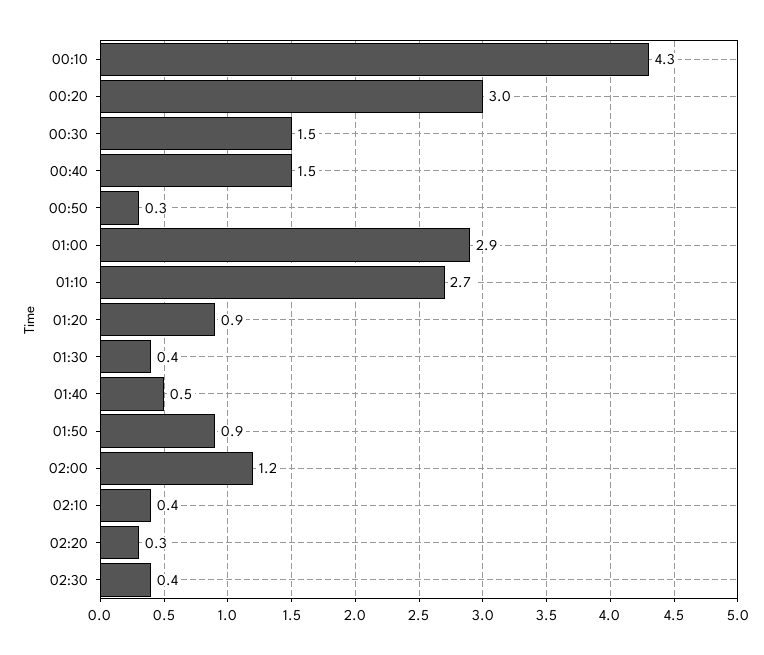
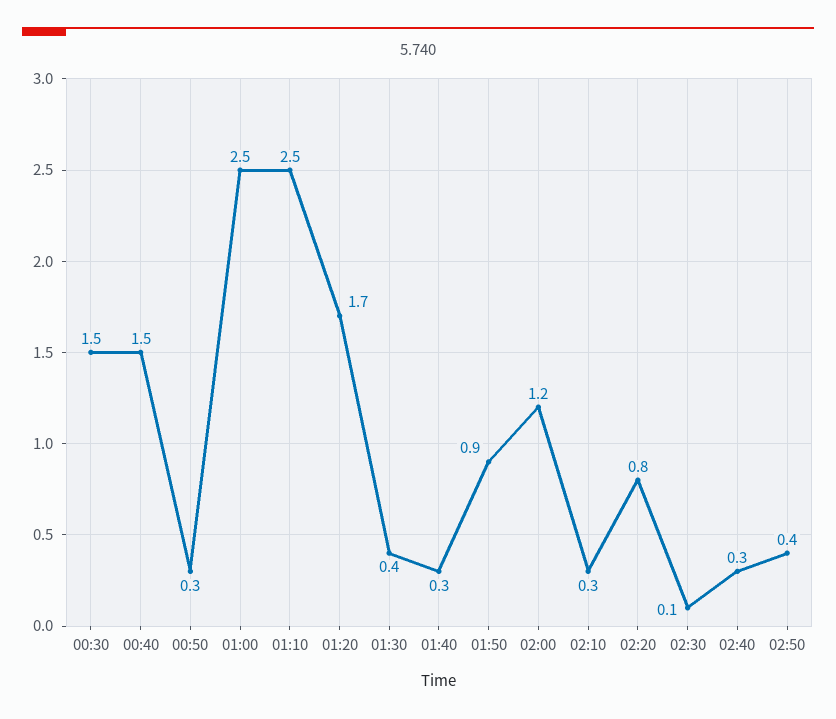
00:10: 4.3 -> none
00:20: 3 -> none
01:00: 2.9 -> 2.5
01:10: 2.7 -> 2.5
01:20: 0.9 -> 1.7
01:40: 0.5 -> 0.3
02:10: 0.4 -> 0.3
02:20: 0.3 -> 0.8
02:30: 0.4 -> 0.1
02:40: none -> 0.3
02:50: none -> 0.4

